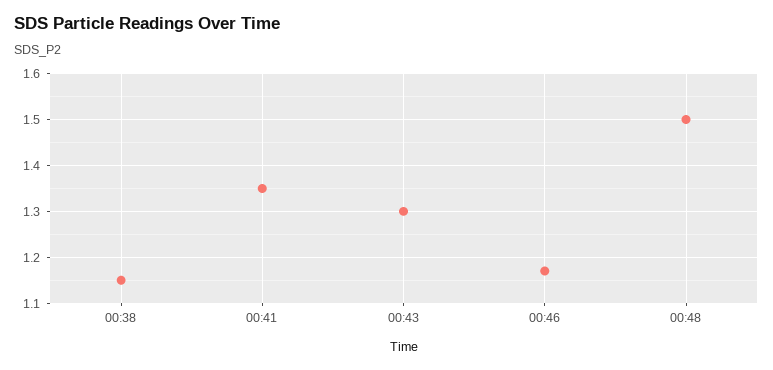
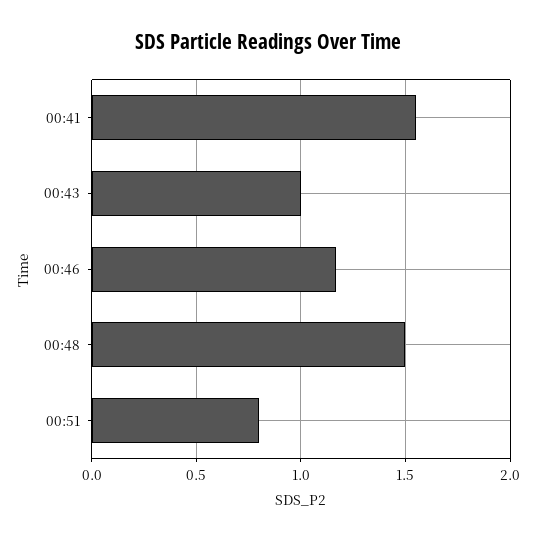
00:38: 1.15 -> none
00:41: 1.35 -> 1.55
00:43: 1.3 -> 1
00:51: none -> 0.8

